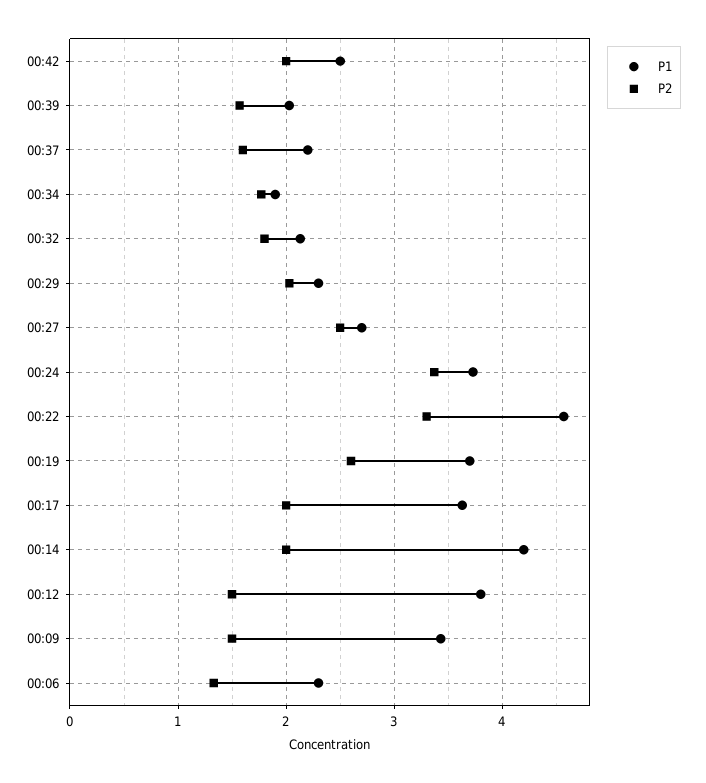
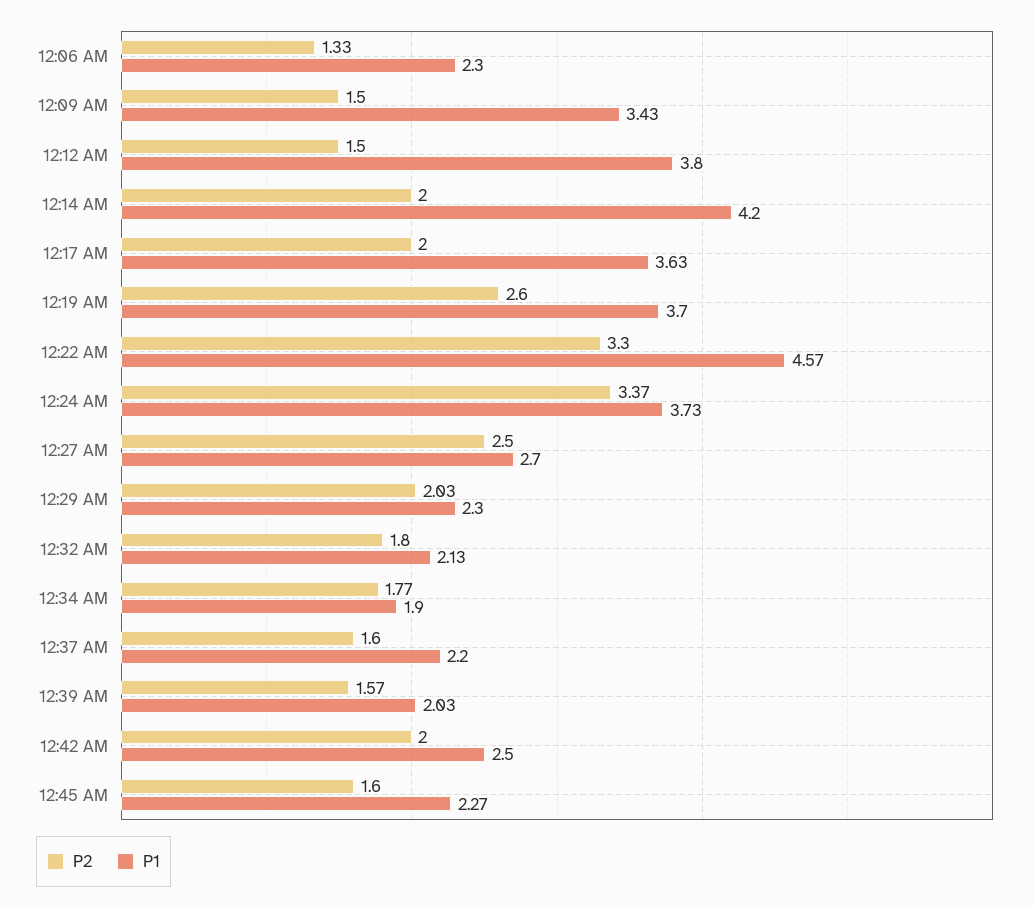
P2, 12:45 AM: none -> 1.6
P1, 12:45 AM: none -> 2.27

